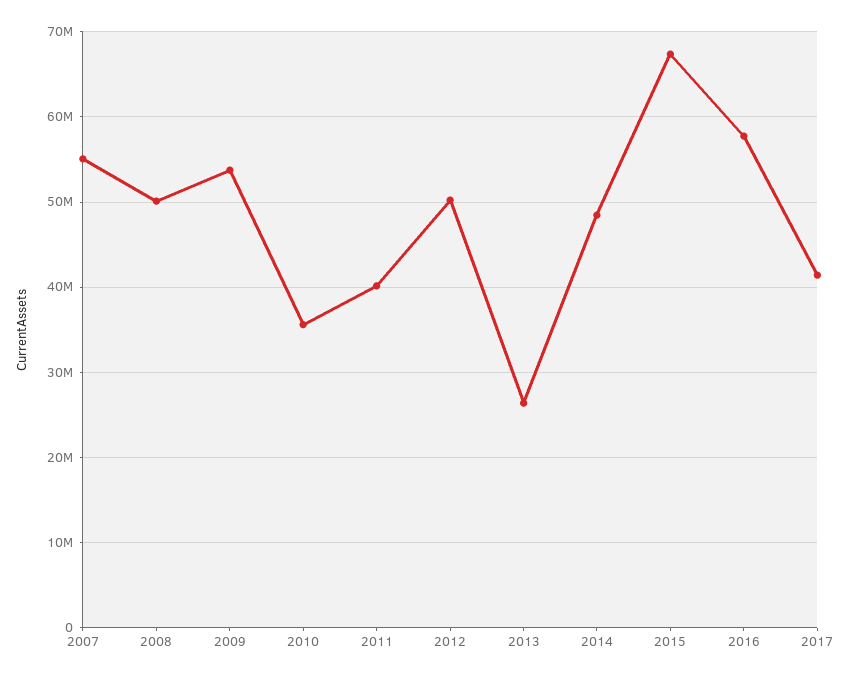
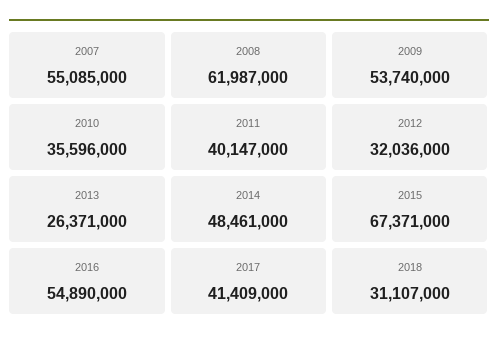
2008: 50000000 -> 61987000
2012: 50000000 -> 32036000
2016: 58000000 -> 54890000
2018: none -> 31107000

